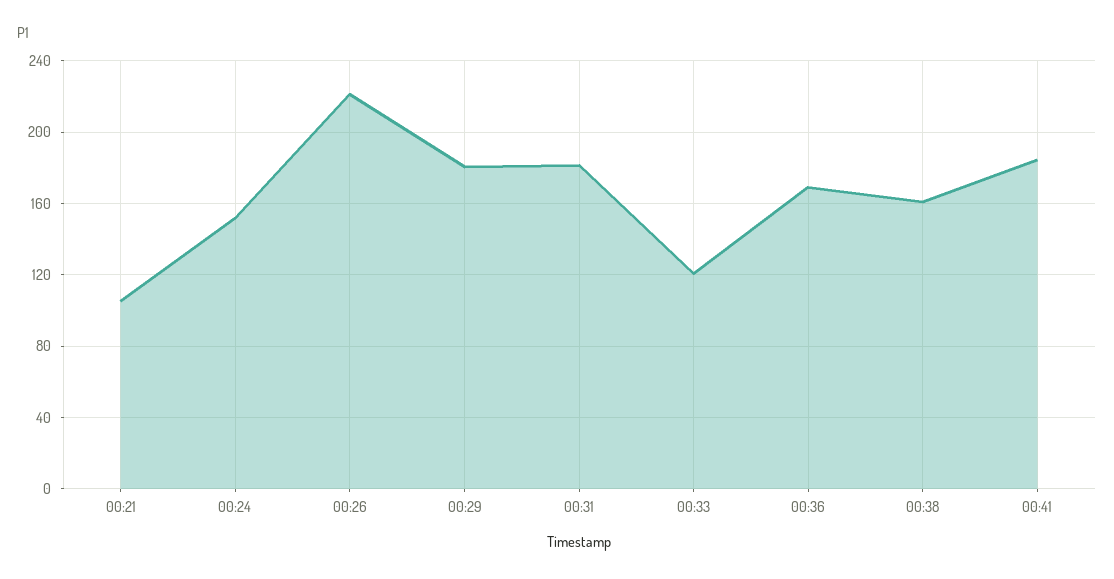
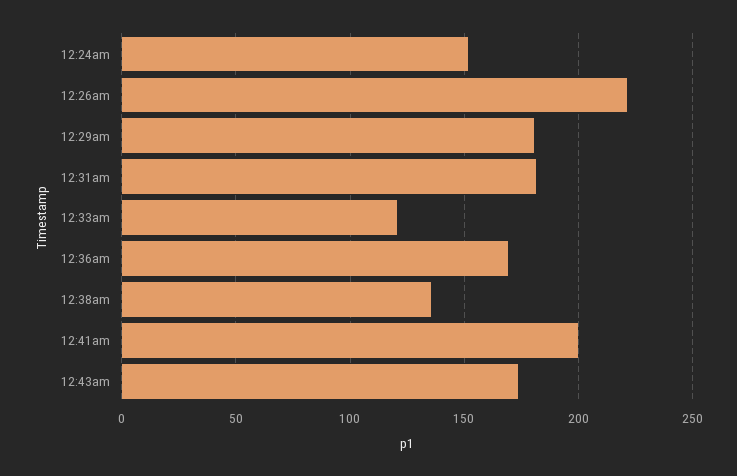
00:21: 105 -> none
00:38: 160 -> 135
00:41: 185 -> 200
12:43am: none -> 175

